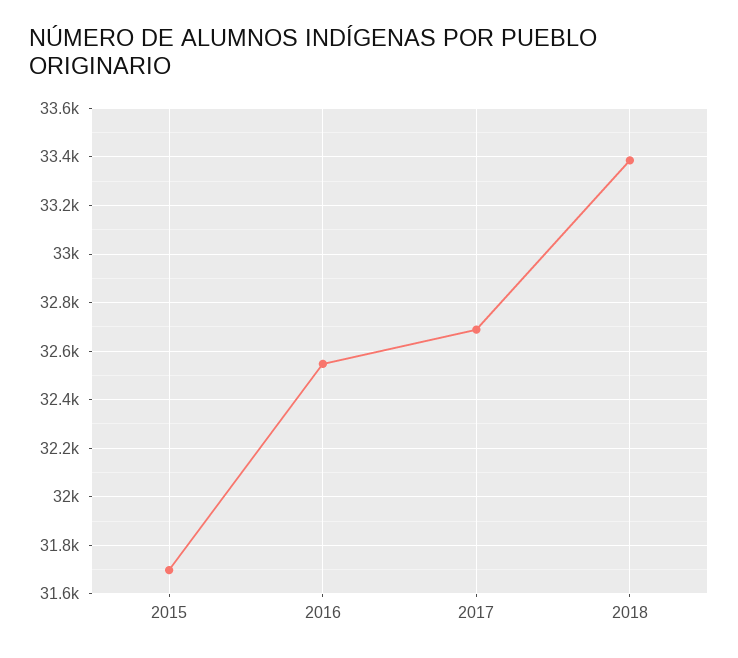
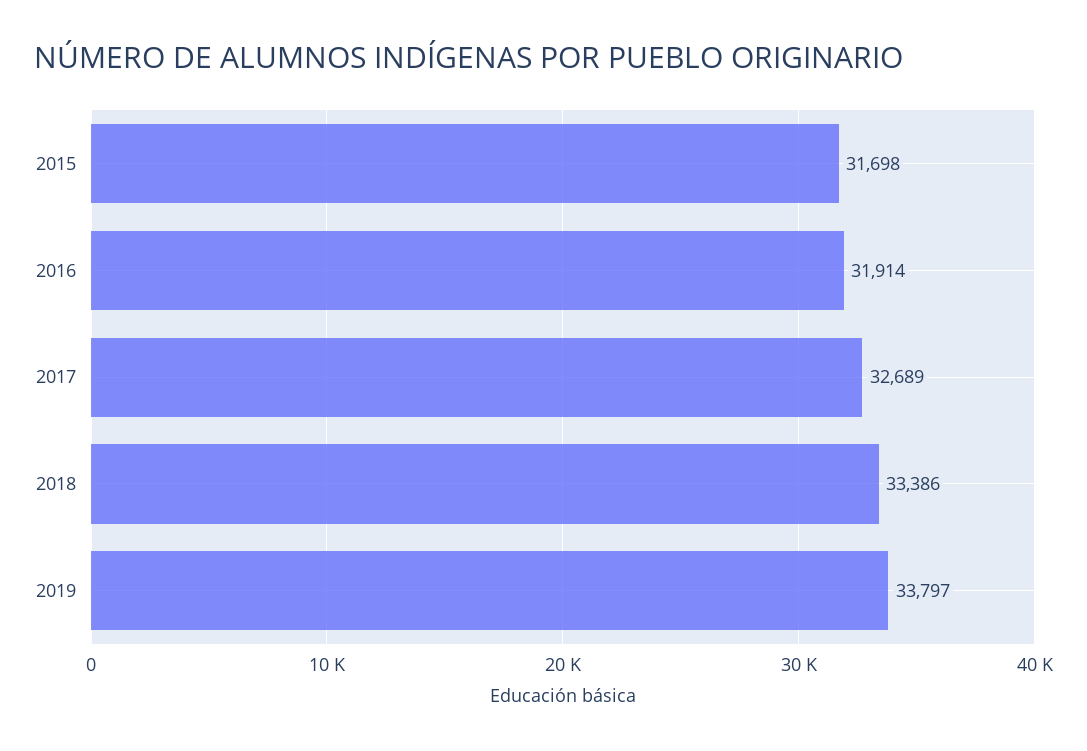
2016: 32550 -> 31914
2019: none -> 33797

